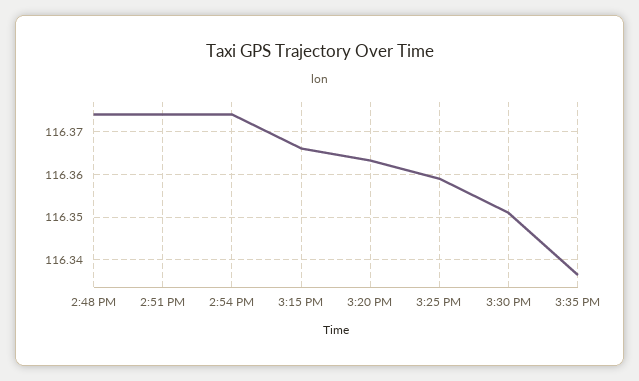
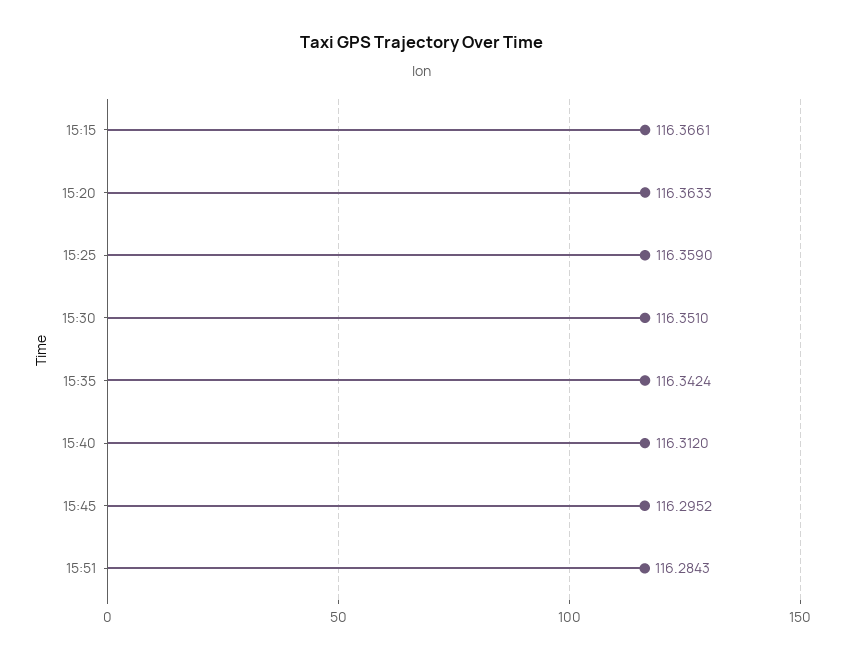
2:48 PM: 116.374 -> none
2:51 PM: 116.374 -> none
2:54 PM: 116.374 -> none
3:35 PM: 116.336 -> 116.3424
15:40: none -> 116.312
15:45: none -> 116.2952
15:51: none -> 116.2843

